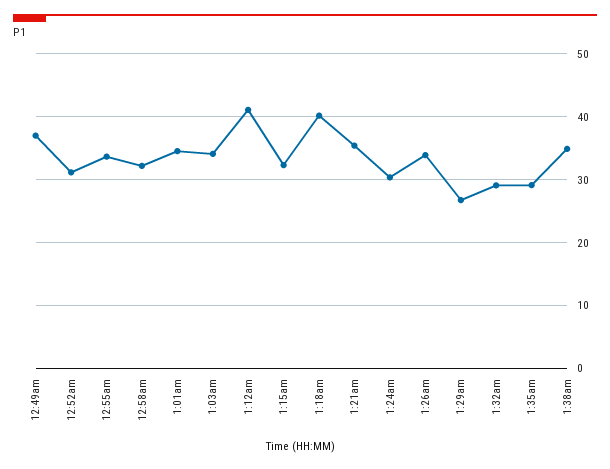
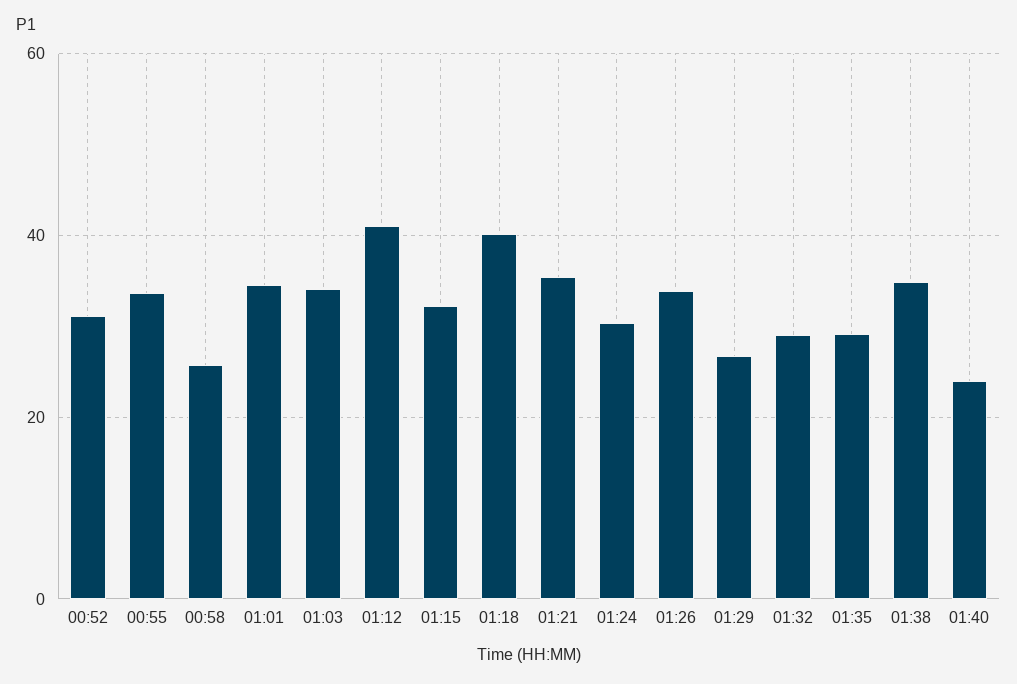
12:49am: 37 -> none
12:58am: 32 -> 26
01:40: none -> 24

